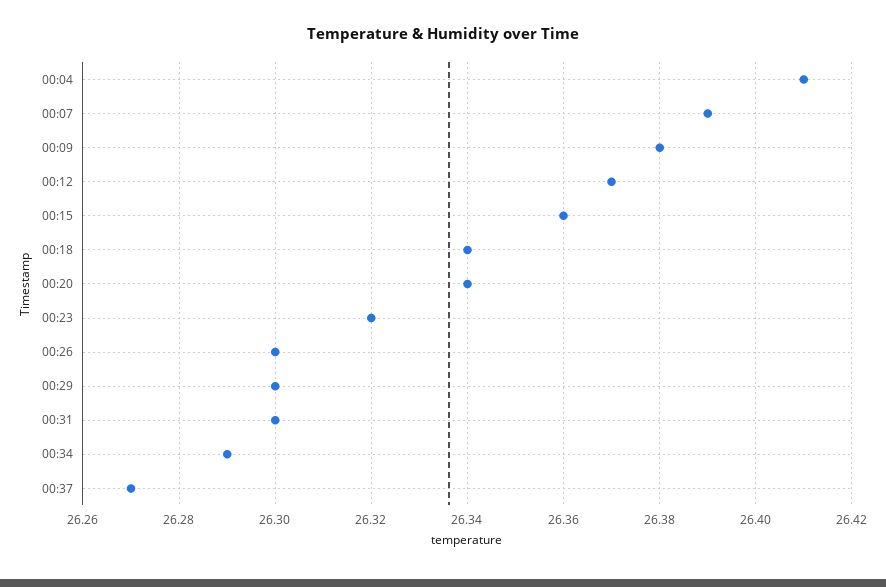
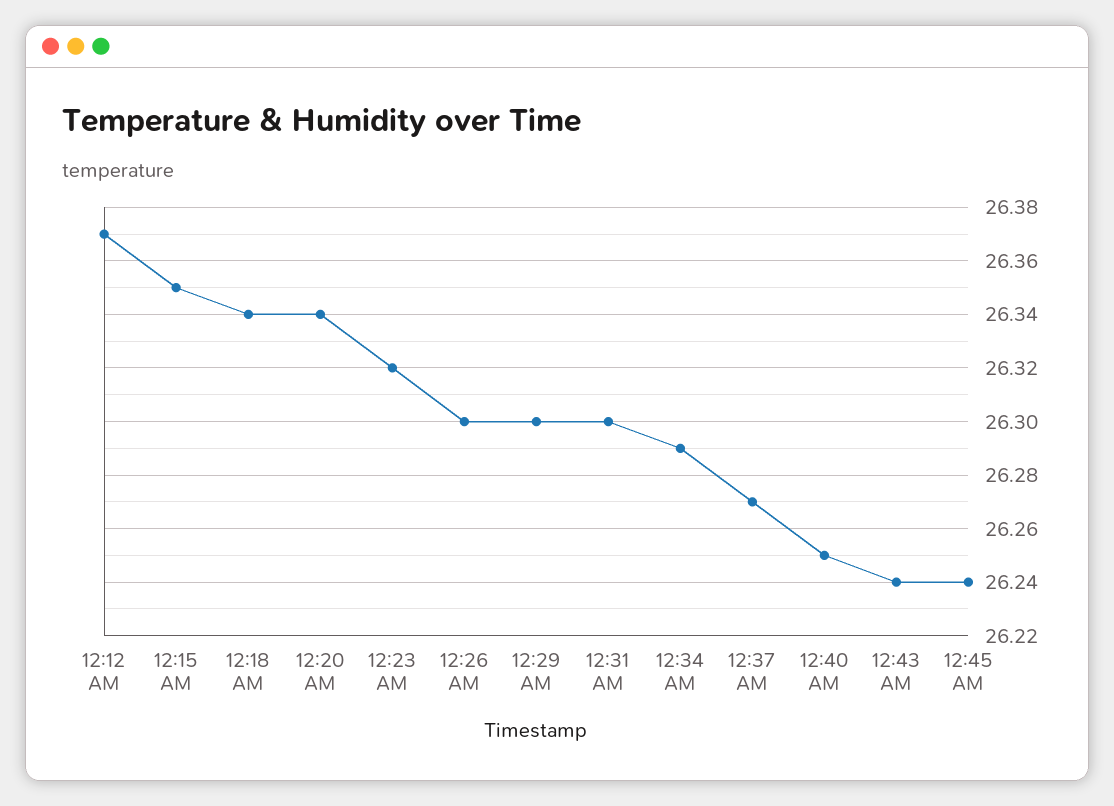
00:04: 26.41 -> none
00:07: 26.39 -> none
00:09: 26.38 -> none
00:15: 26.36 -> 26.35
12:40 AM: none -> 26.25
12:43 AM: none -> 26.24
12:45 AM: none -> 26.24

